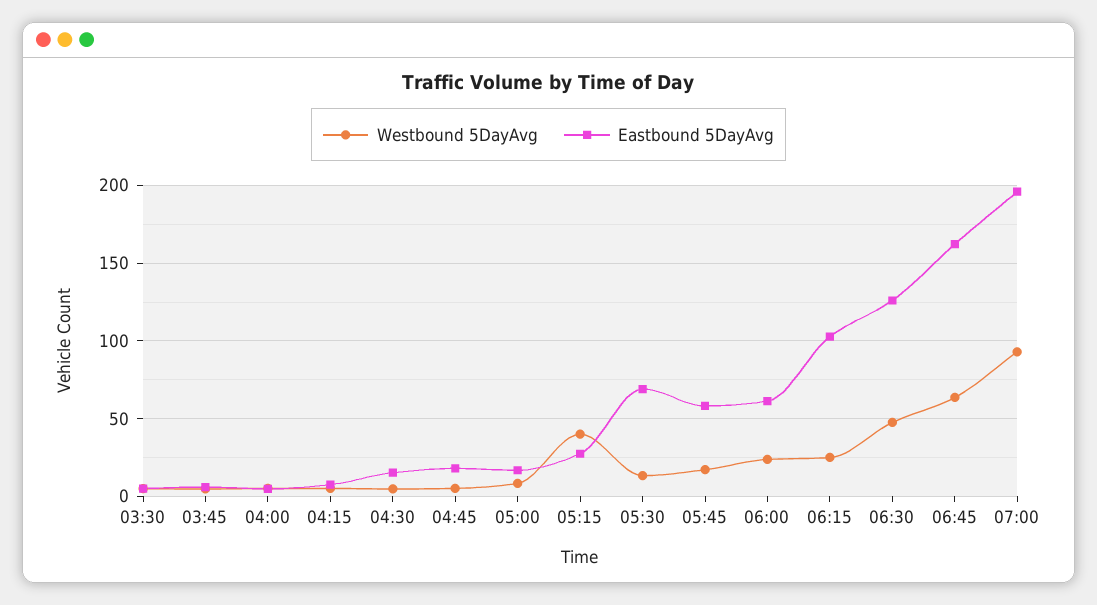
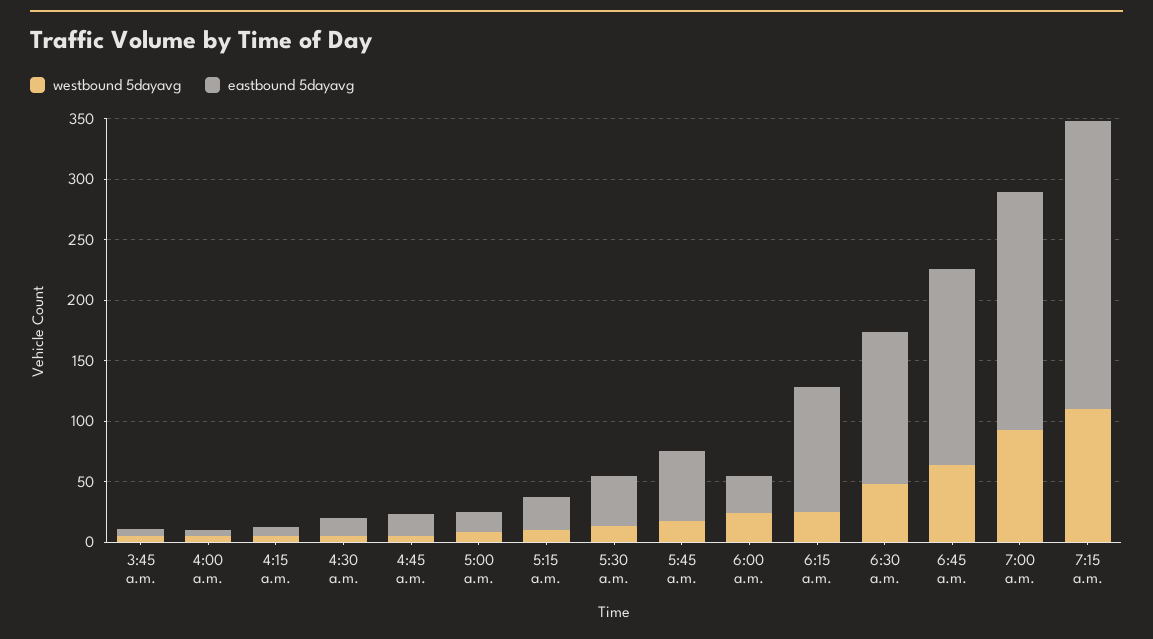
Westbound 5DayAvg, 03:30: 5 -> none
Eastbound 5DayAvg, 03:30: 5 -> none
Westbound 5DayAvg, 05:15: 40 -> 10
Eastbound 5DayAvg, 05:30: 70 -> 40
Eastbound 5DayAvg, 06:00: 60 -> 30
Westbound 5DayAvg, 7:15 a.m.: none -> 110
Eastbound 5DayAvg, 7:15 a.m.: none -> 240

